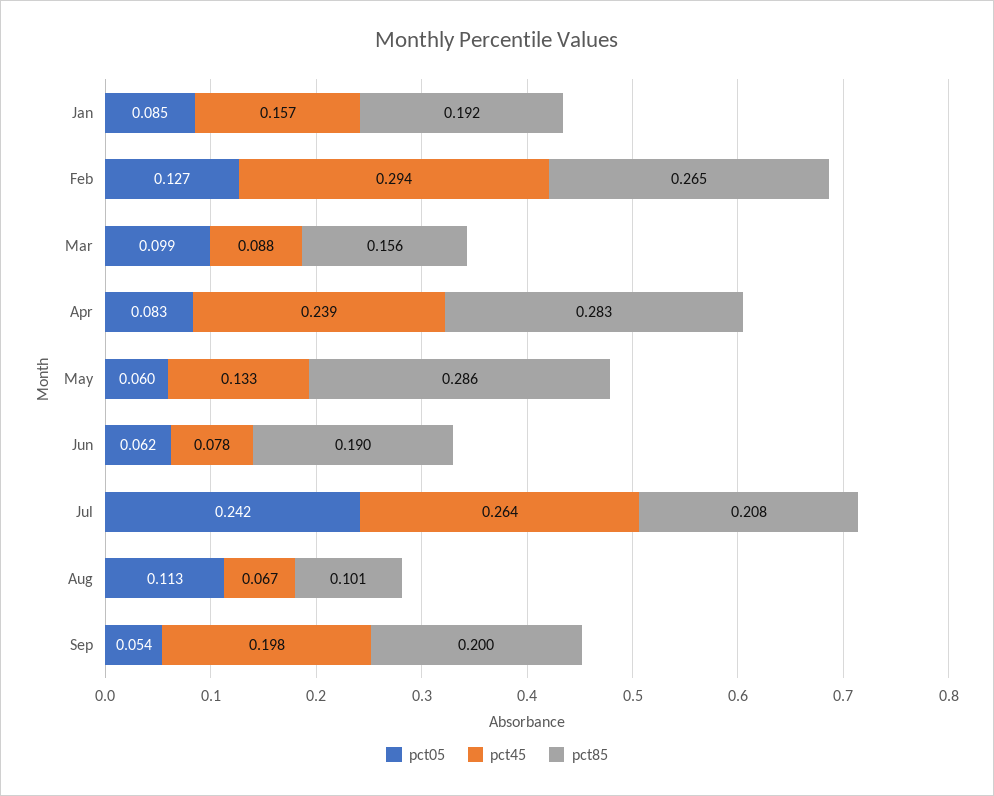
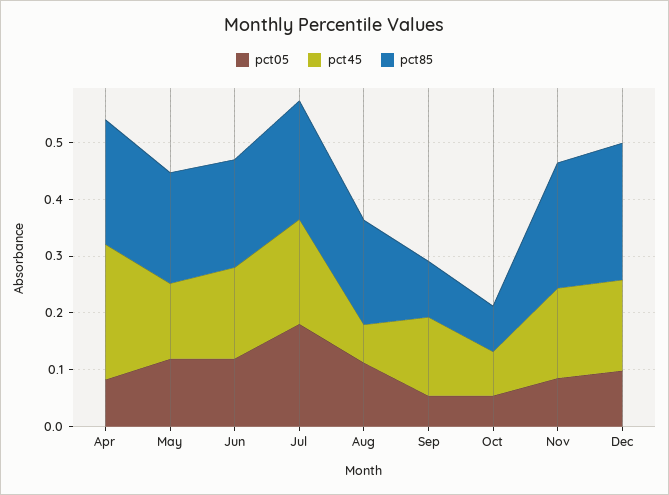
pct05, Jan: 0.085 -> none
pct45, Jan: 0.157 -> none
pct85, Jan: 0.192 -> none
pct05, Feb: 0.127 -> none
pct45, Feb: 0.294 -> none
pct85, Feb: 0.265 -> none
pct05, Mar: 0.099 -> none
pct45, Mar: 0.088 -> none
pct85, Mar: 0.156 -> none
pct85, Apr: 0.283 -> 0.22
pct05, May: 0.06 -> 0.12
pct85, May: 0.286 -> 0.2
pct05, Jun: 0.062 -> 0.12
pct45, Jun: 0.078 -> 0.16
pct05, Jul: 0.242 -> 0.18
pct45, Jul: 0.264 -> 0.18
pct85, Aug: 0.101 -> 0.18
pct45, Sep: 0.198 -> 0.14
pct85, Sep: 0.2 -> 0.1
pct05, Oct: none -> 0.06
pct45, Oct: none -> 0.08
pct85, Oct: none -> 0.08
pct05, Nov: none -> 0.08
pct45, Nov: none -> 0.16
pct85, Nov: none -> 0.22
pct05, Dec: none -> 0.1
pct45, Dec: none -> 0.16
pct85, Dec: none -> 0.24

